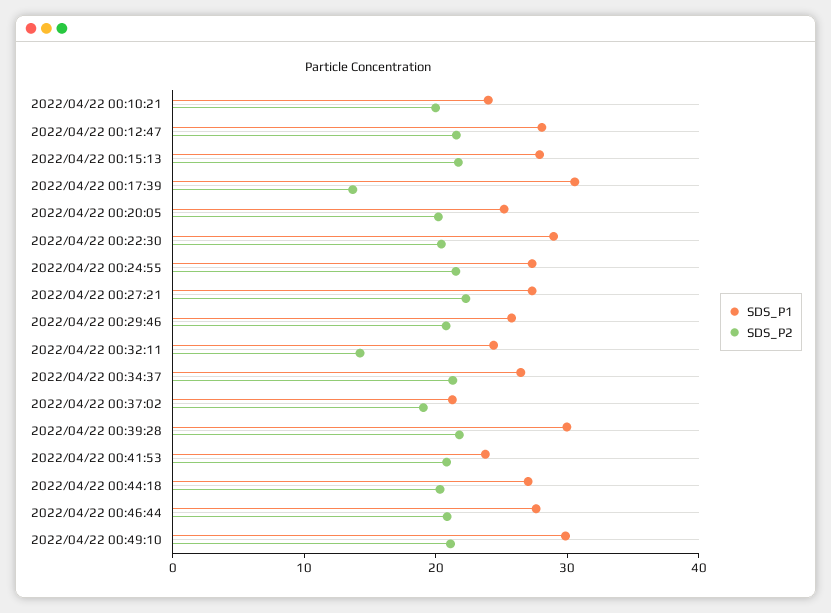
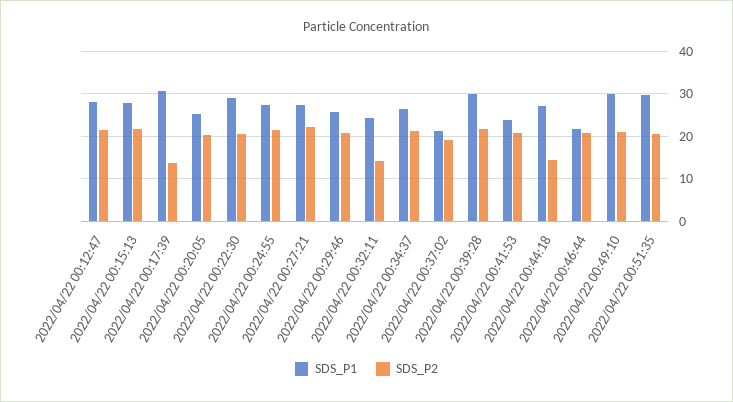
SDS_P1, 2022/04/22 00:10:21: 24 -> none
SDS_P2, 2022/04/22 00:10:21: 20 -> none
SDS_P2, 2022/04/22 00:44:18: 20 -> 14
SDS_P1, 2022/04/22 00:46:44: 28 -> 22
SDS_P1, 2022/04/22 00:51:35: none -> 30
SDS_P2, 2022/04/22 00:51:35: none -> 20

